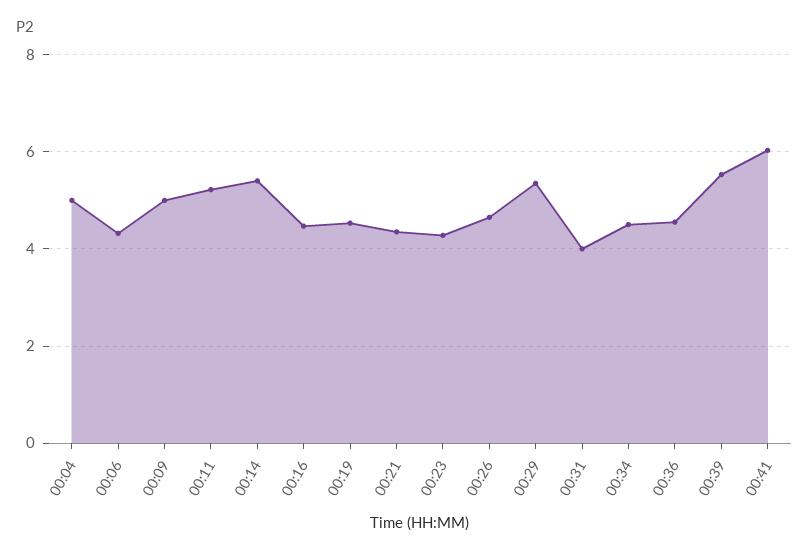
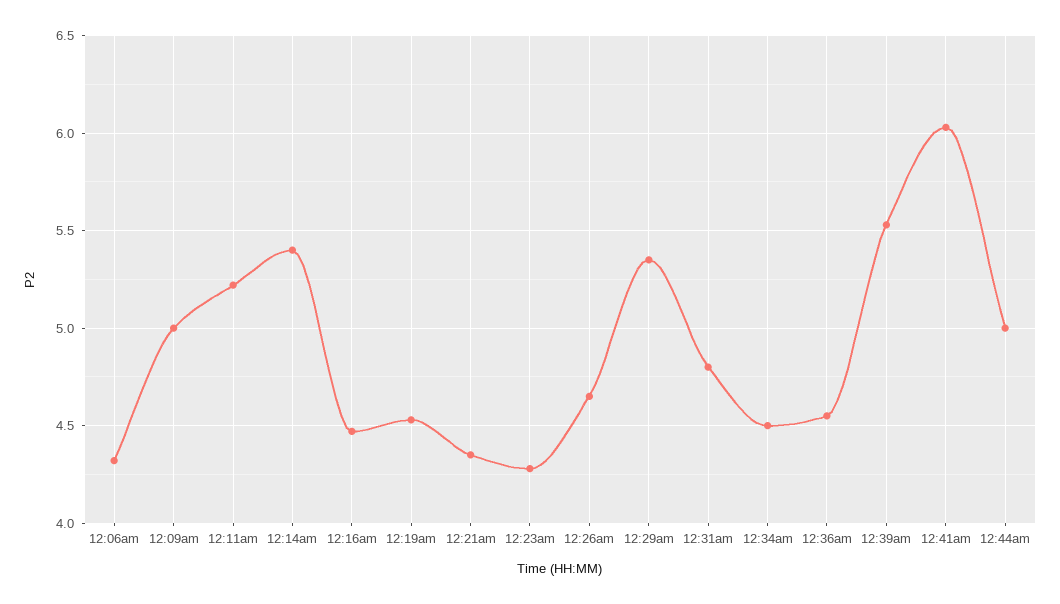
00:04: 5 -> none
00:31: 4 -> 4.8
12:44am: none -> 5

